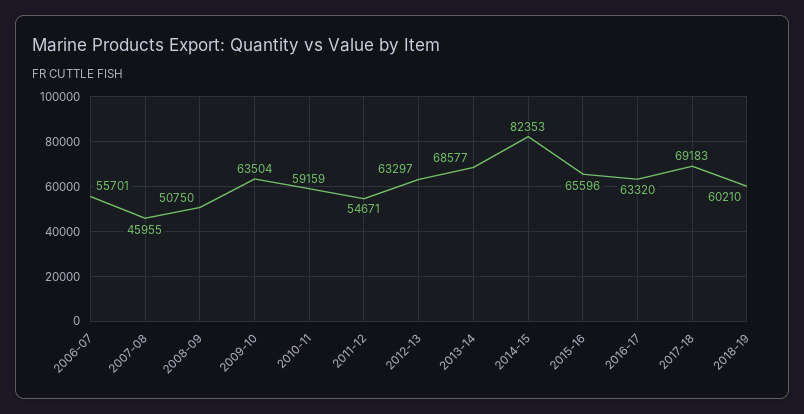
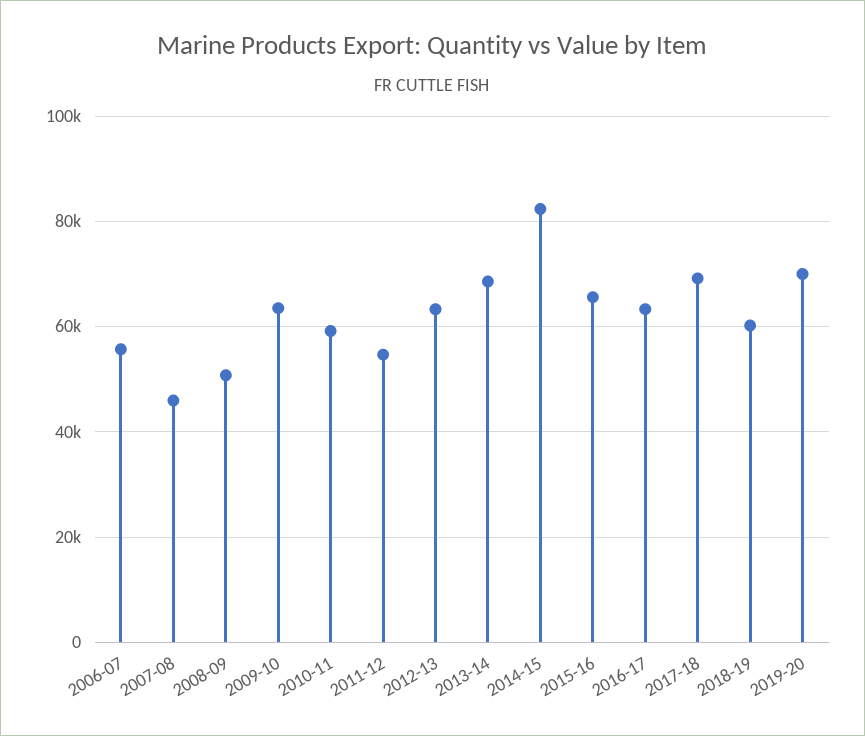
2019-20: none -> 70000

